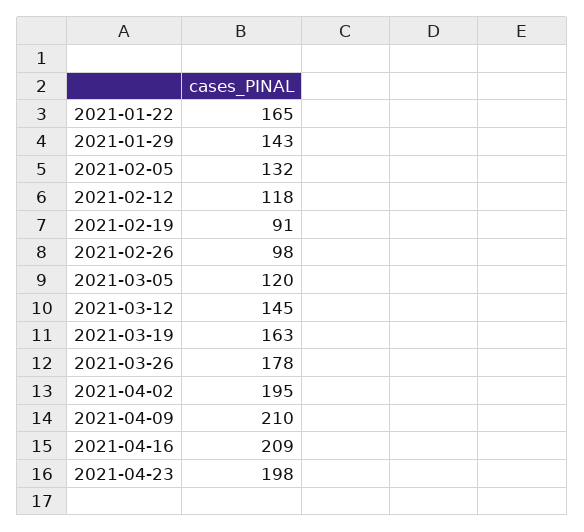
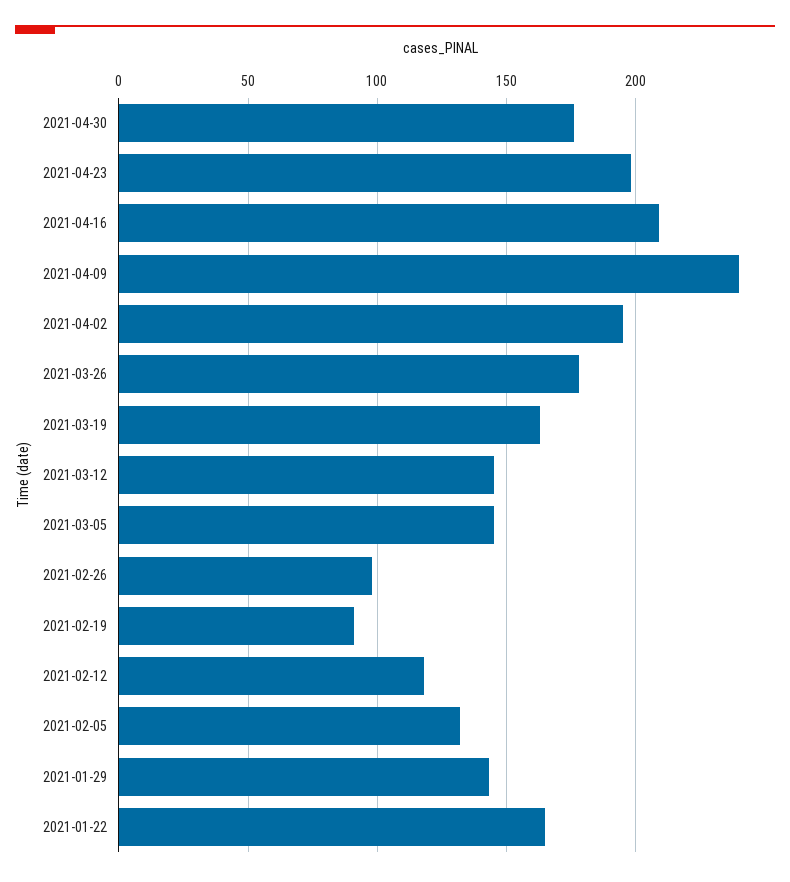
2021-03-05: 120 -> 145
2021-04-09: 210 -> 240
2021-04-30: none -> 175

